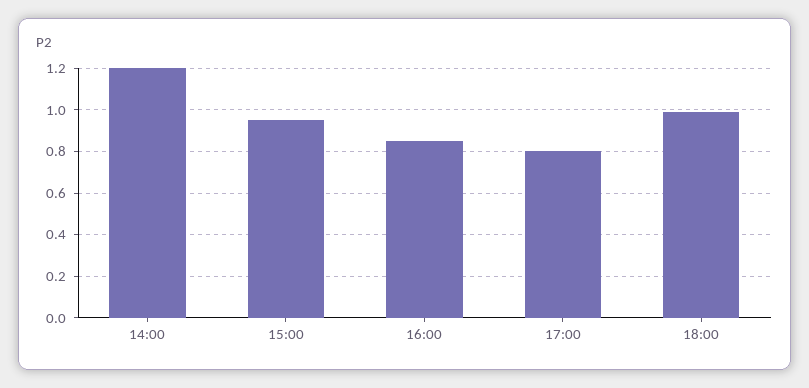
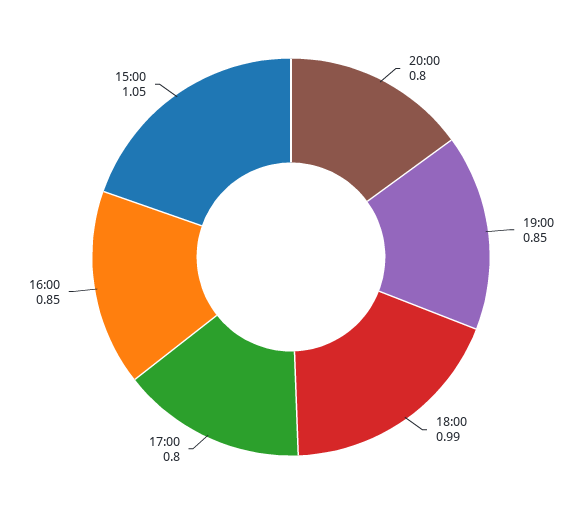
14:00: 1.2 -> none
15:00: 0.95 -> 1.05
20:00: none -> 0.8
19:00: none -> 0.85

